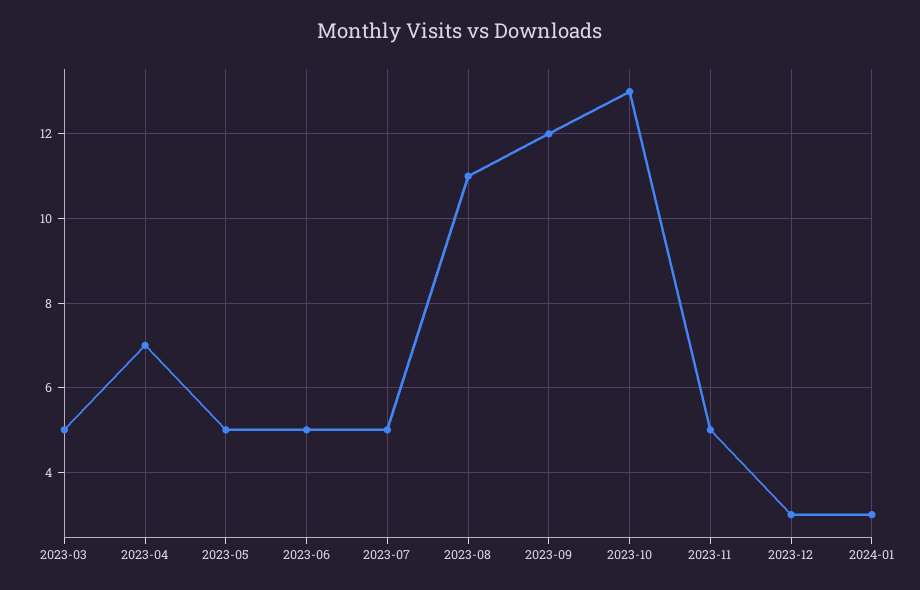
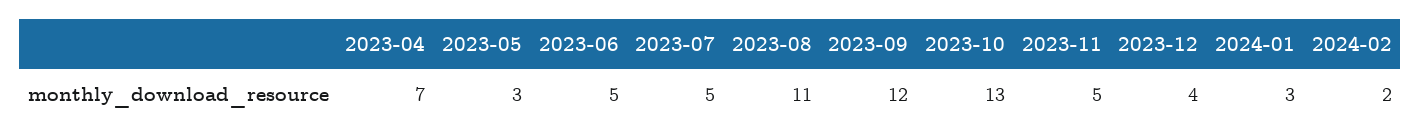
2023-03: 5 -> none
2023-05: 5 -> 3
2023-12: 3 -> 4
2024-02: none -> 2

